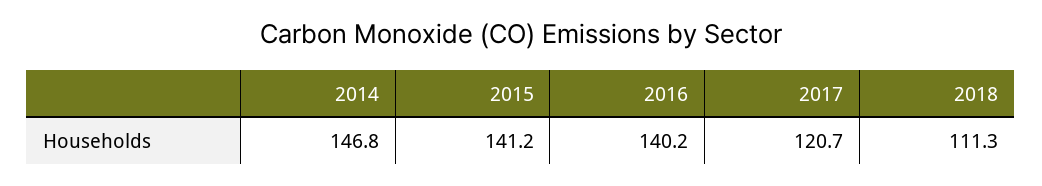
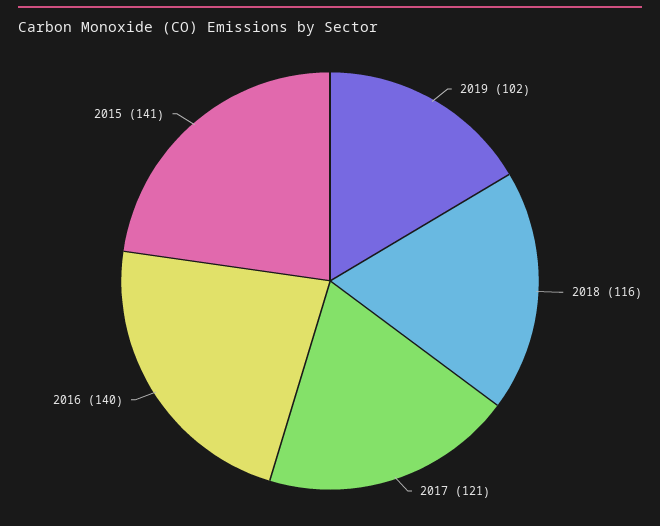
2014: 146.8 -> none
2018: 111.3 -> 116
2019: none -> 102

